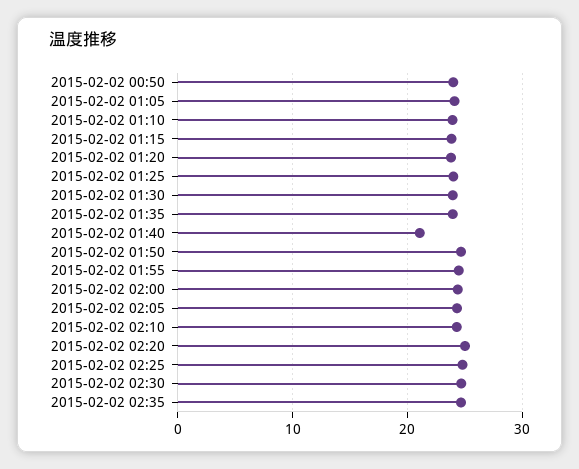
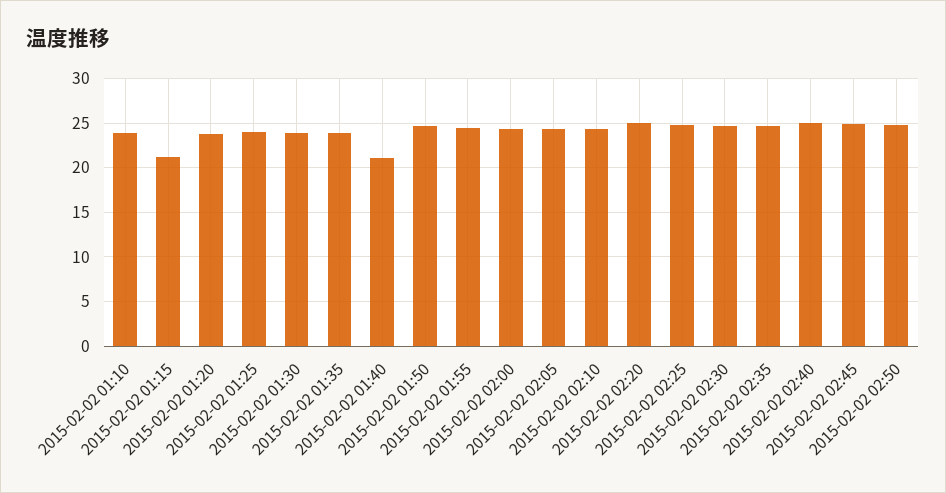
2015-02-02 00:50: 24 -> none
2015-02-02 01:05: 24 -> none
2015-02-02 01:15: 24 -> 21
2015-02-02 02:40: none -> 25
2015-02-02 02:45: none -> 25
2015-02-02 02:50: none -> 25

